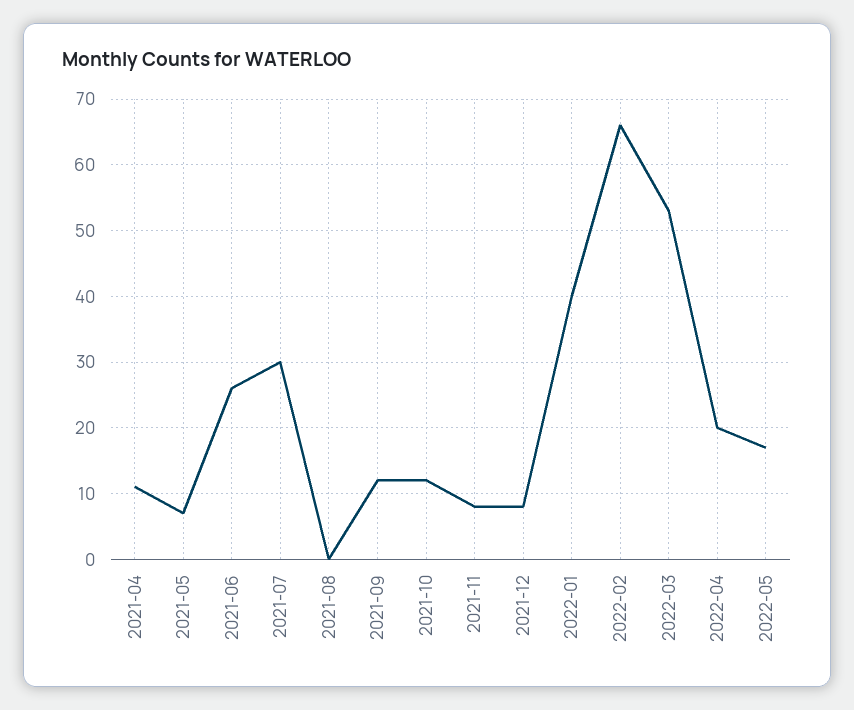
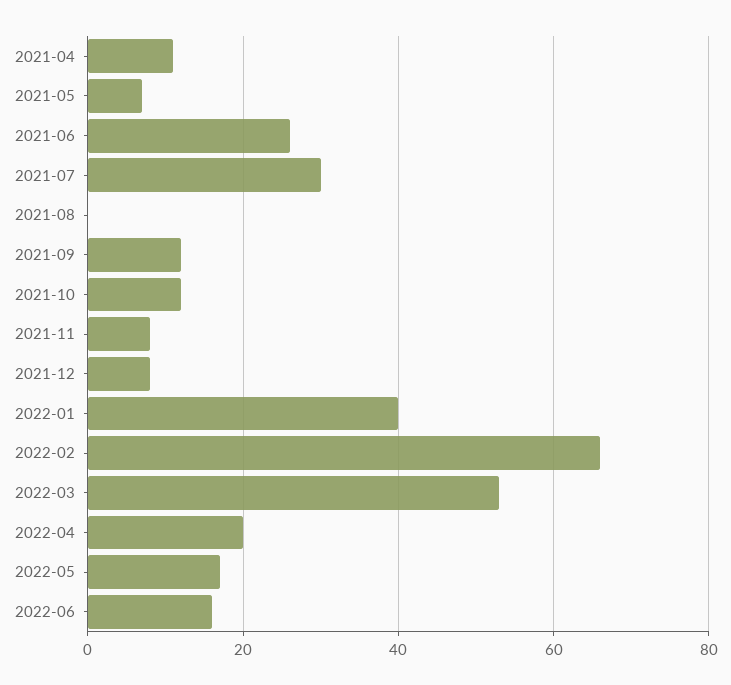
2022-06: none -> 15

